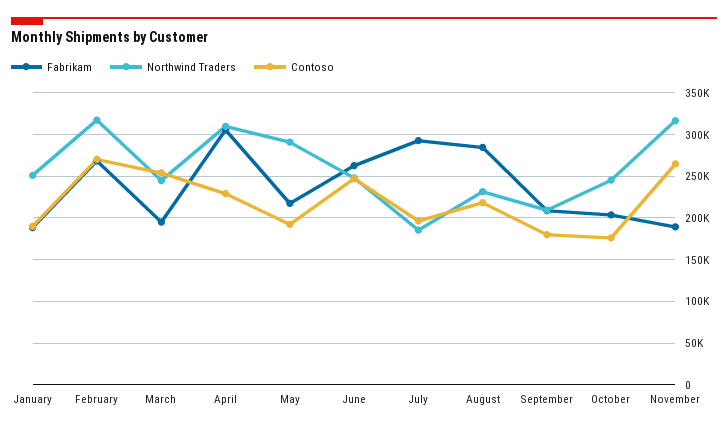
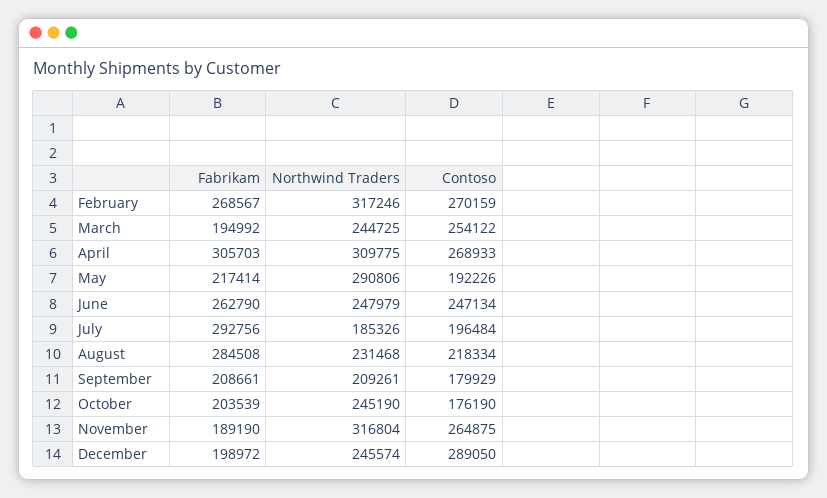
Fabrikam, January: 190000 -> none
Northwind Traders, January: 250000 -> none
Contoso, January: 190000 -> none
Contoso, April: 230000 -> 268933
Fabrikam, December: none -> 198972
Northwind Traders, December: none -> 245574
Contoso, December: none -> 289050

